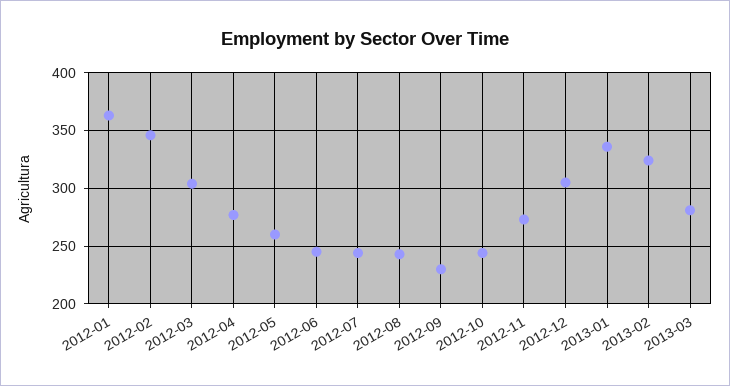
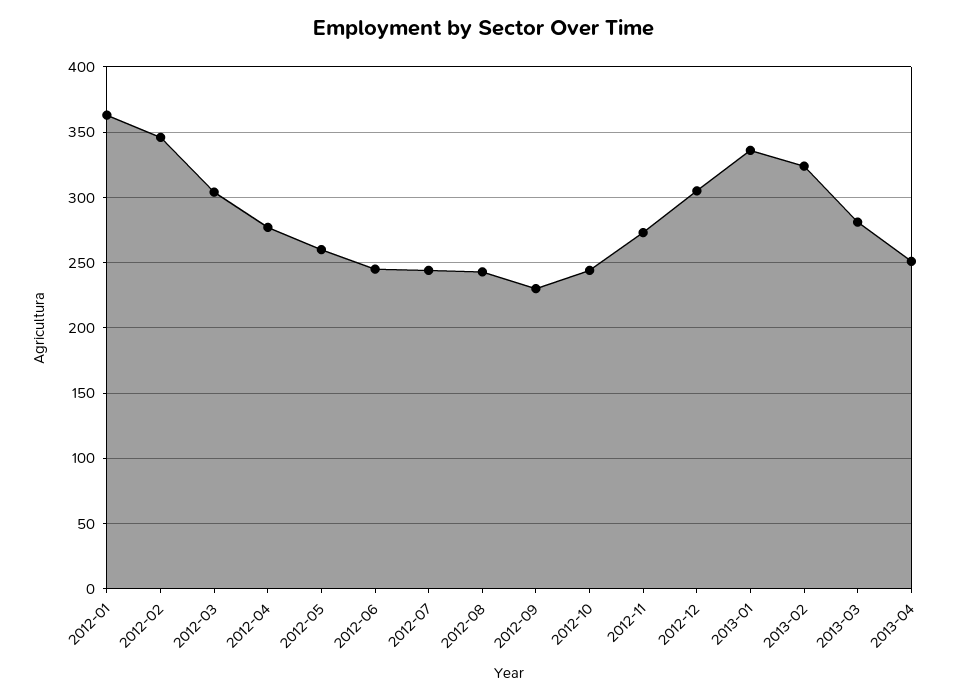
2013-04: none -> 250

